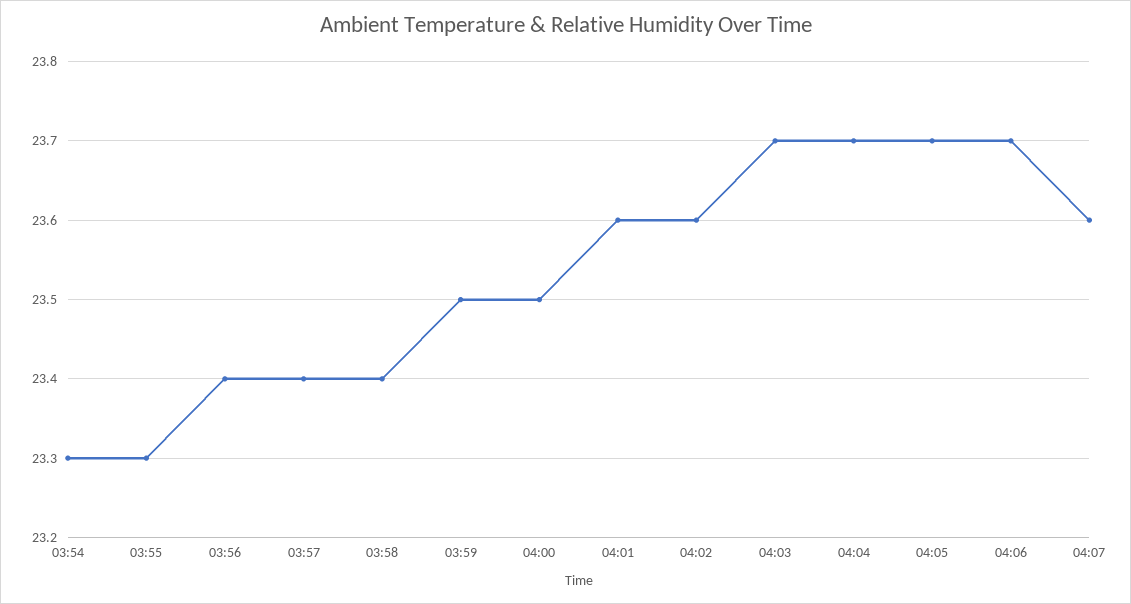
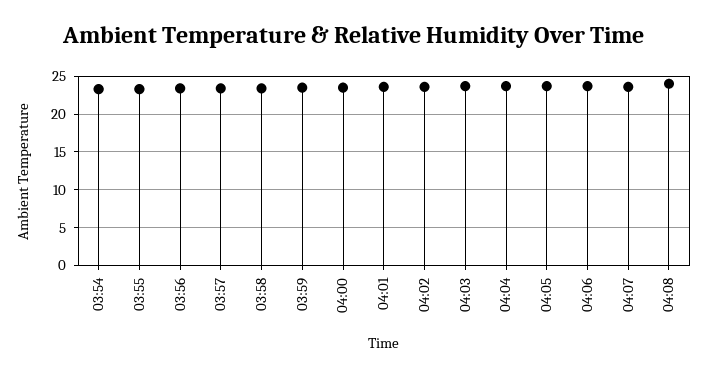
04:08: none -> 24

